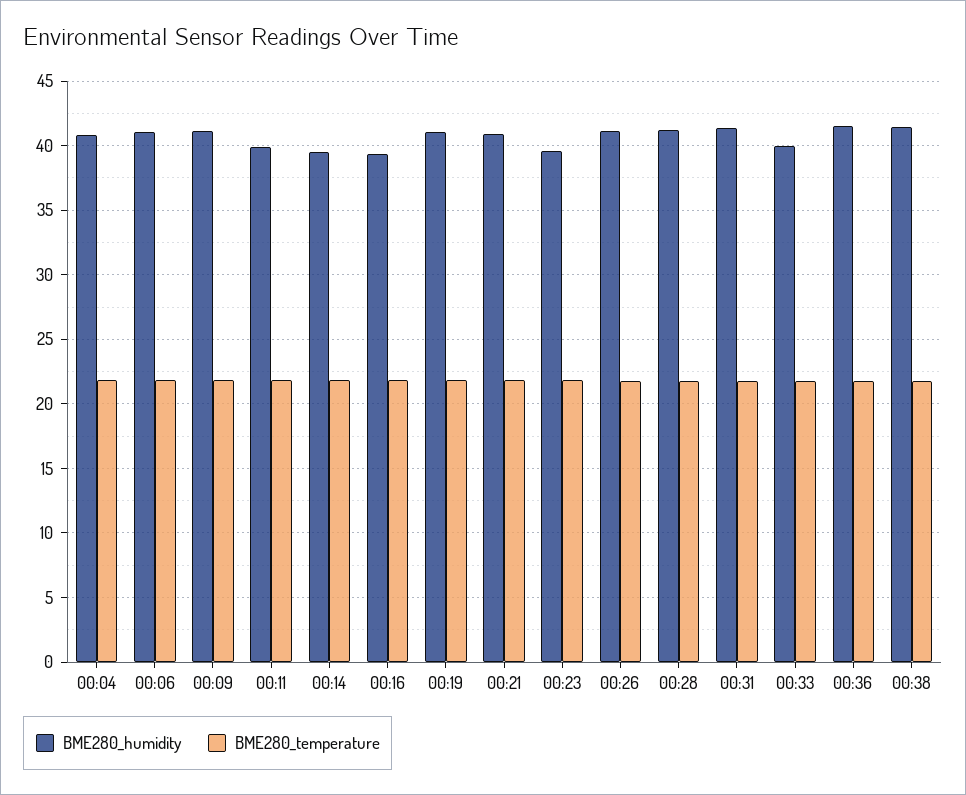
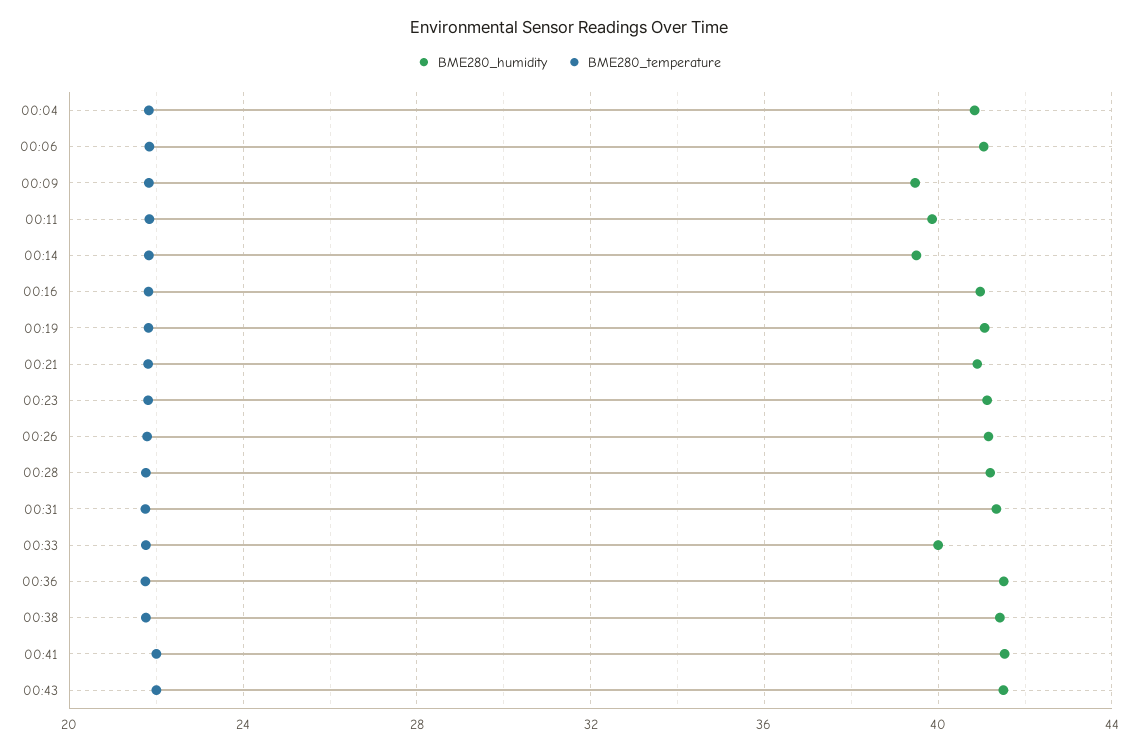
BME280_humidity, 00:09: 41 -> 39.5
BME280_humidity, 00:16: 39.5 -> 41
BME280_humidity, 00:23: 39.5 -> 41
BME280_humidity, 00:41: none -> 41.5
BME280_temperature, 00:41: none -> 22
BME280_humidity, 00:43: none -> 41.5
BME280_temperature, 00:43: none -> 22

